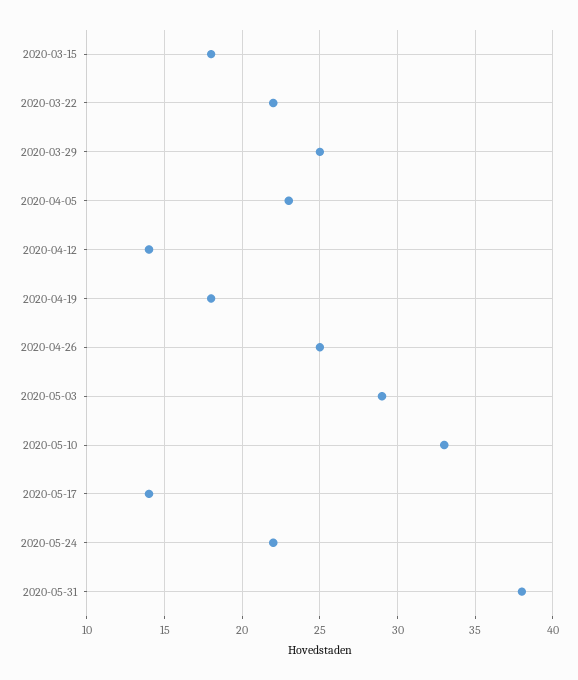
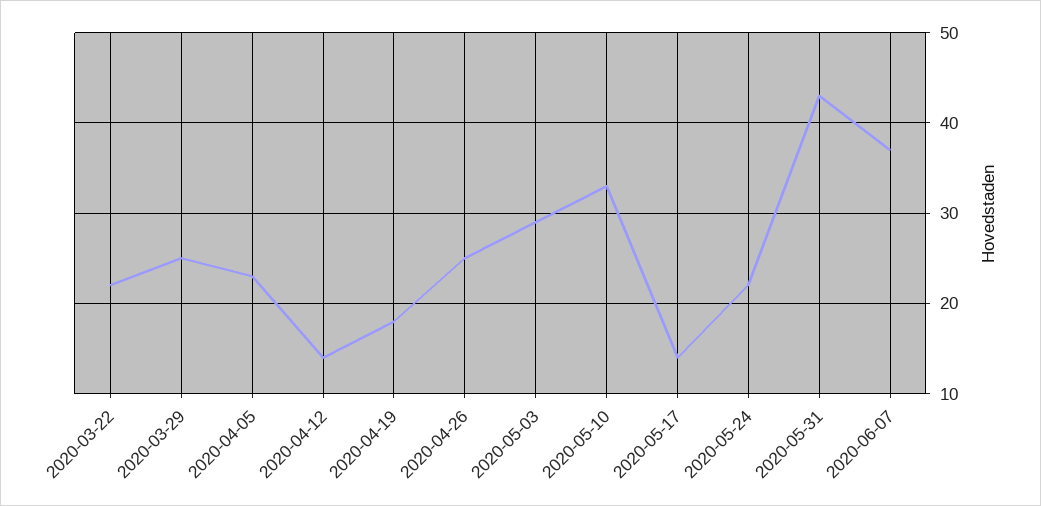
2020-03-15: 18 -> none
2020-05-31: 38 -> 43
2020-06-07: none -> 37

